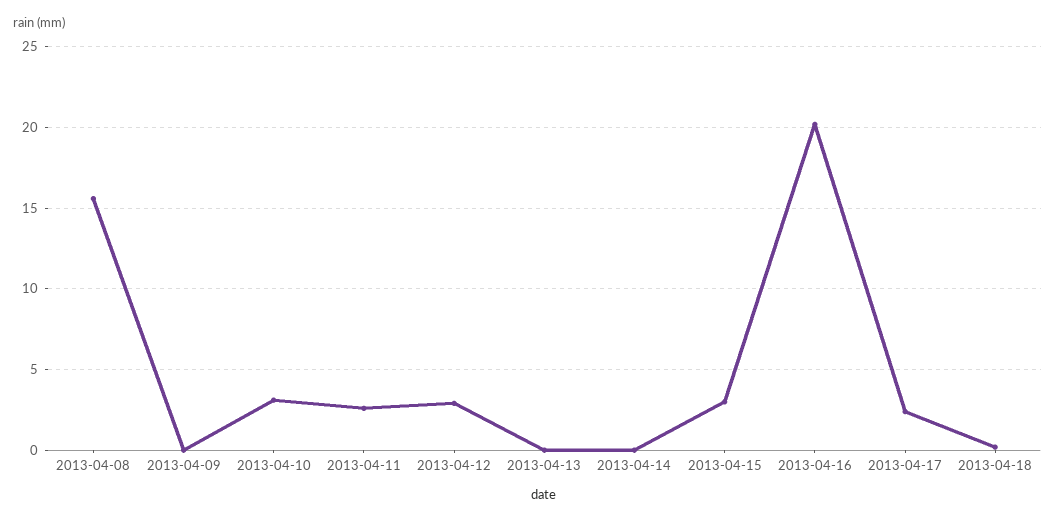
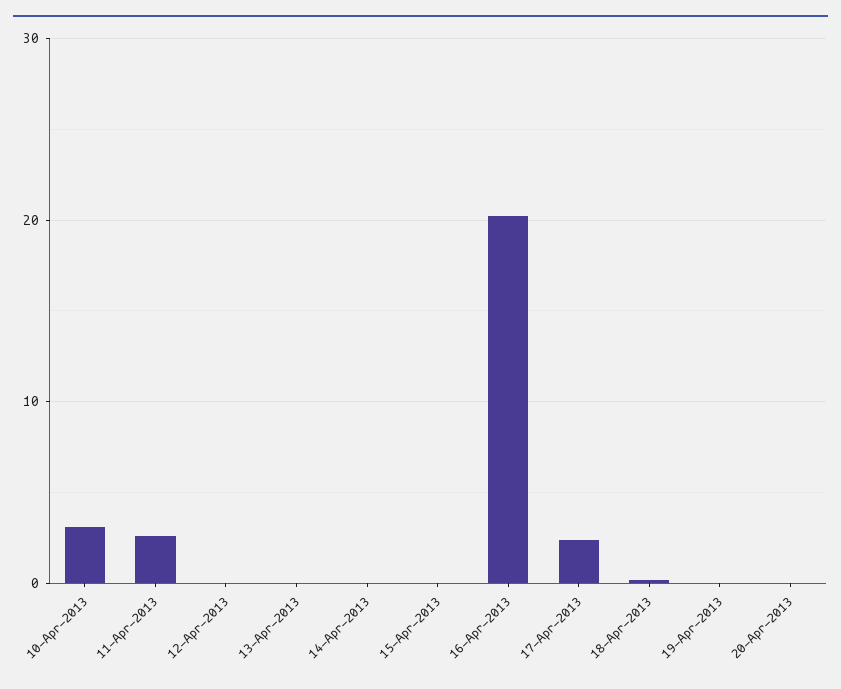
2013-04-08: 15.5 -> none
2013-04-09: 0 -> none
2013-04-12: 3 -> 0
2013-04-15: 3 -> 0
19-Apr-2013: none -> 0
20-Apr-2013: none -> 0

